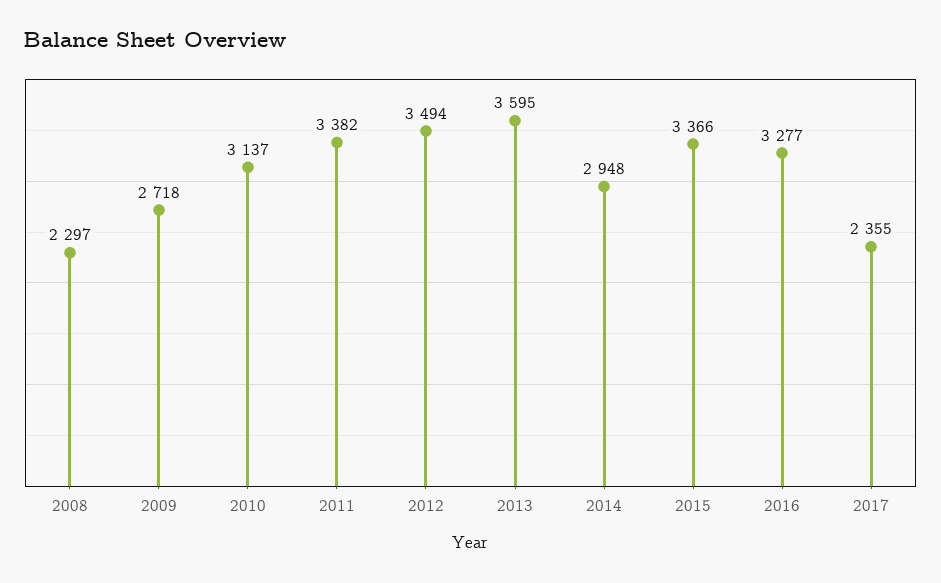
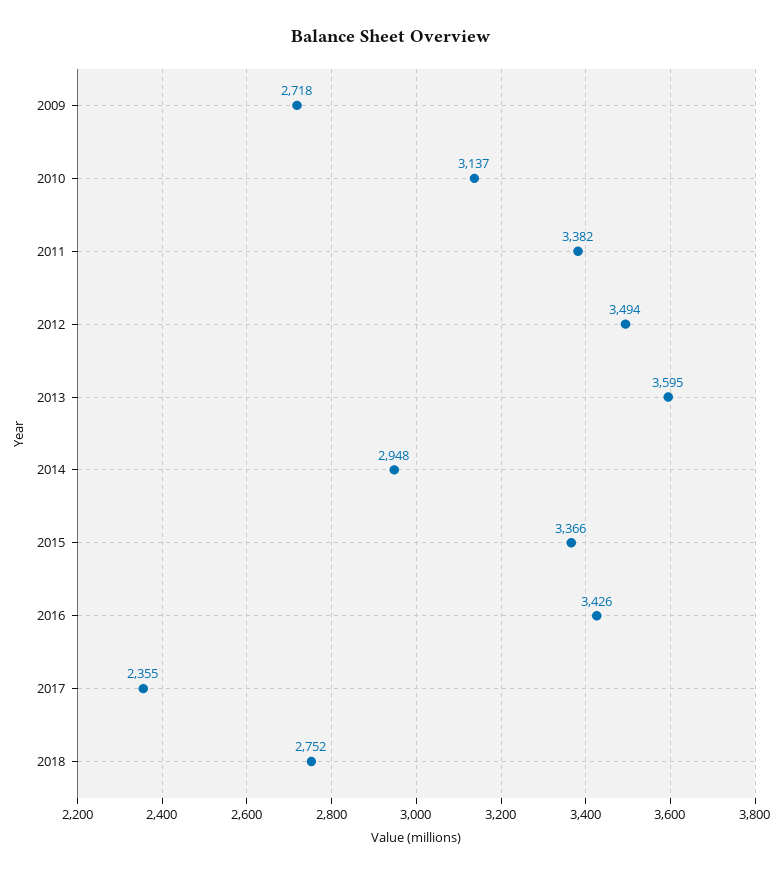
2008: 2297 -> none
2016: 3277 -> 3426
2018: none -> 2752

